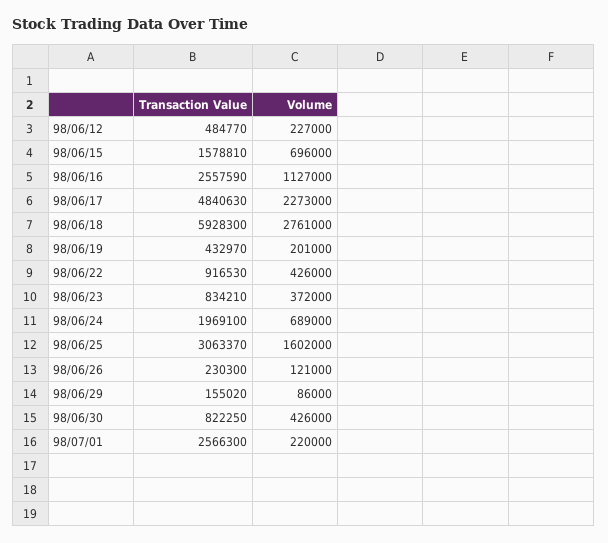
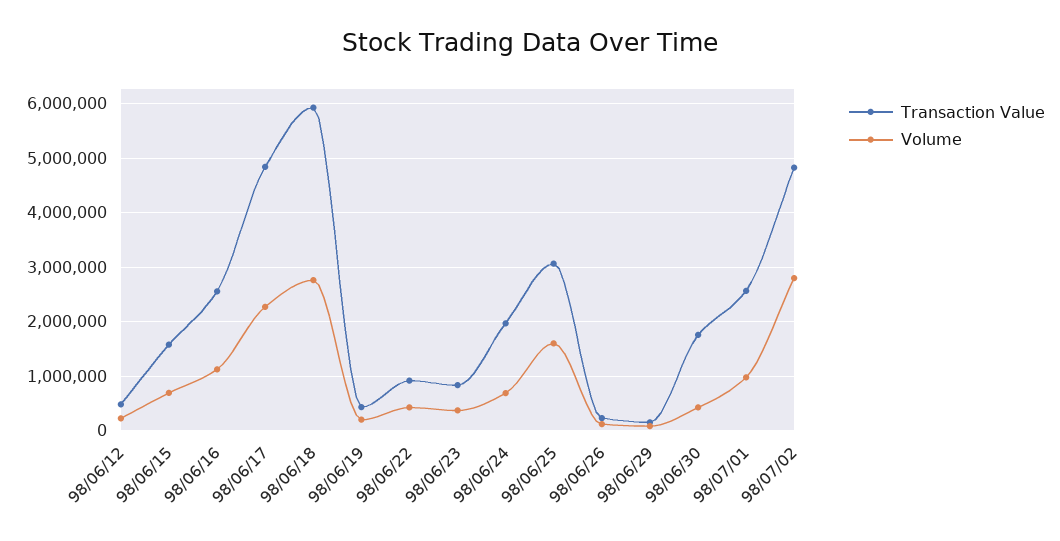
Transaction Value, 98/06/30: 822250 -> 1800000
Volume, 98/07/01: 220000 -> 1000000
Transaction Value, 98/07/02: none -> 4800000
Volume, 98/07/02: none -> 2800000

